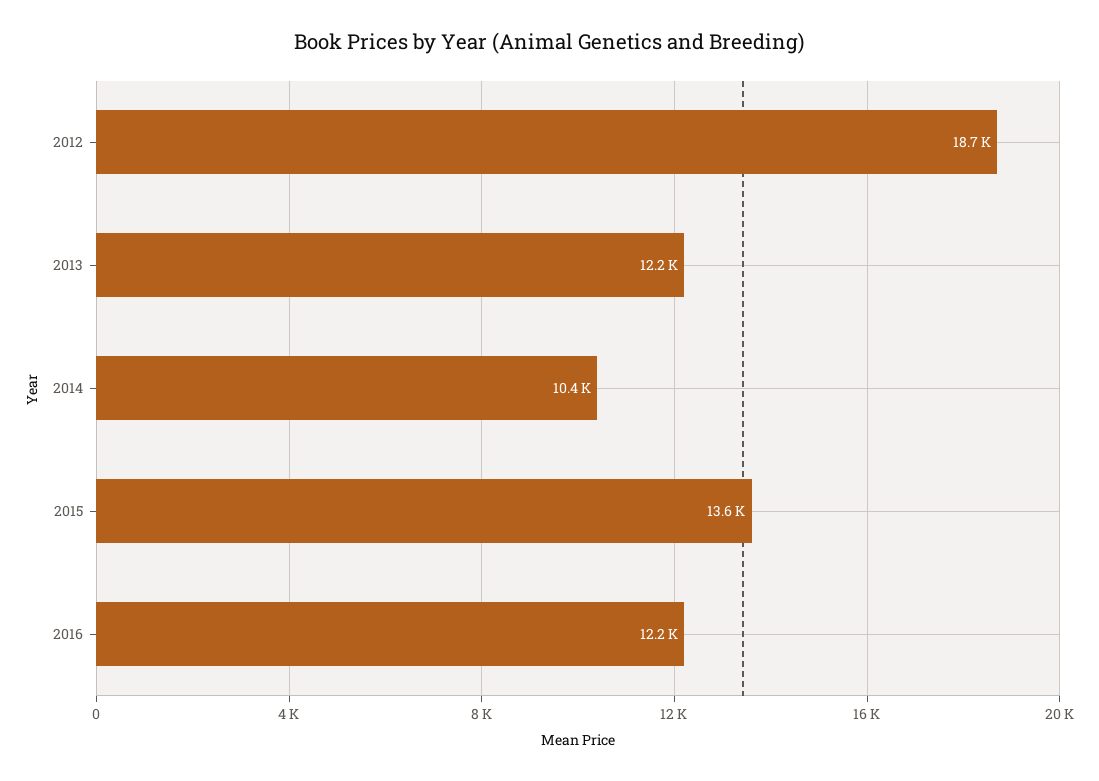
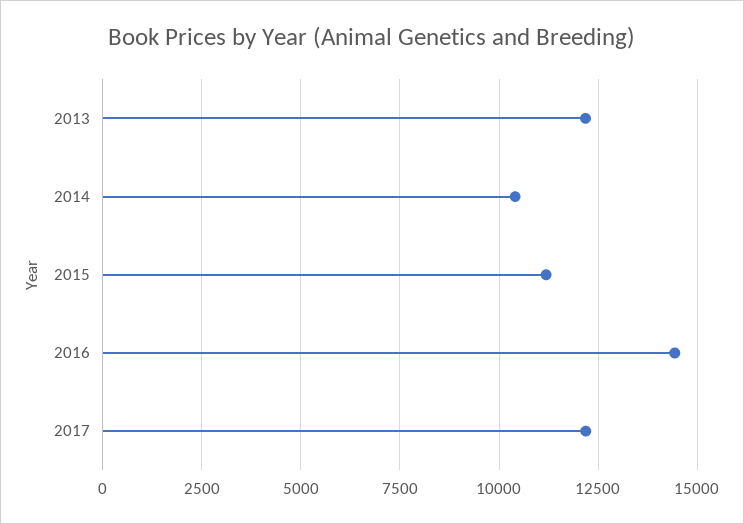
2012: 18700 -> none
2015: 13600 -> 11250
2016: 12200 -> 14500
2017: none -> 12250

